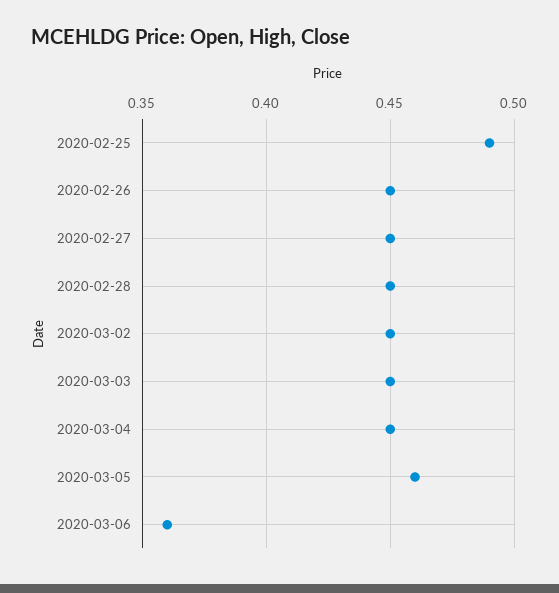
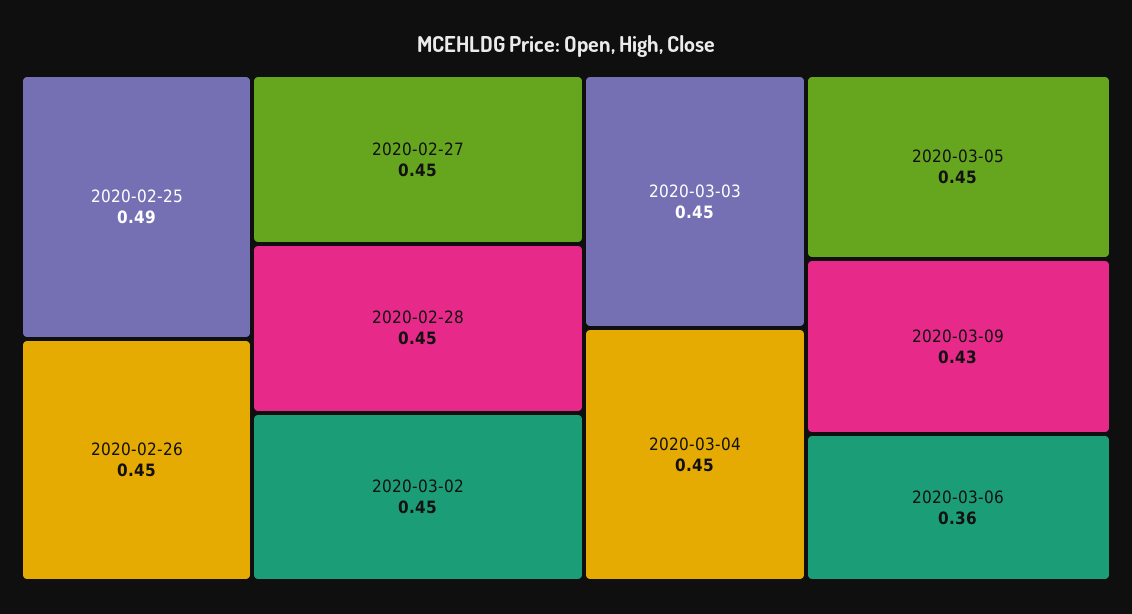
2020-03-05: 0.46 -> 0.45
2020-03-09: none -> 0.43

